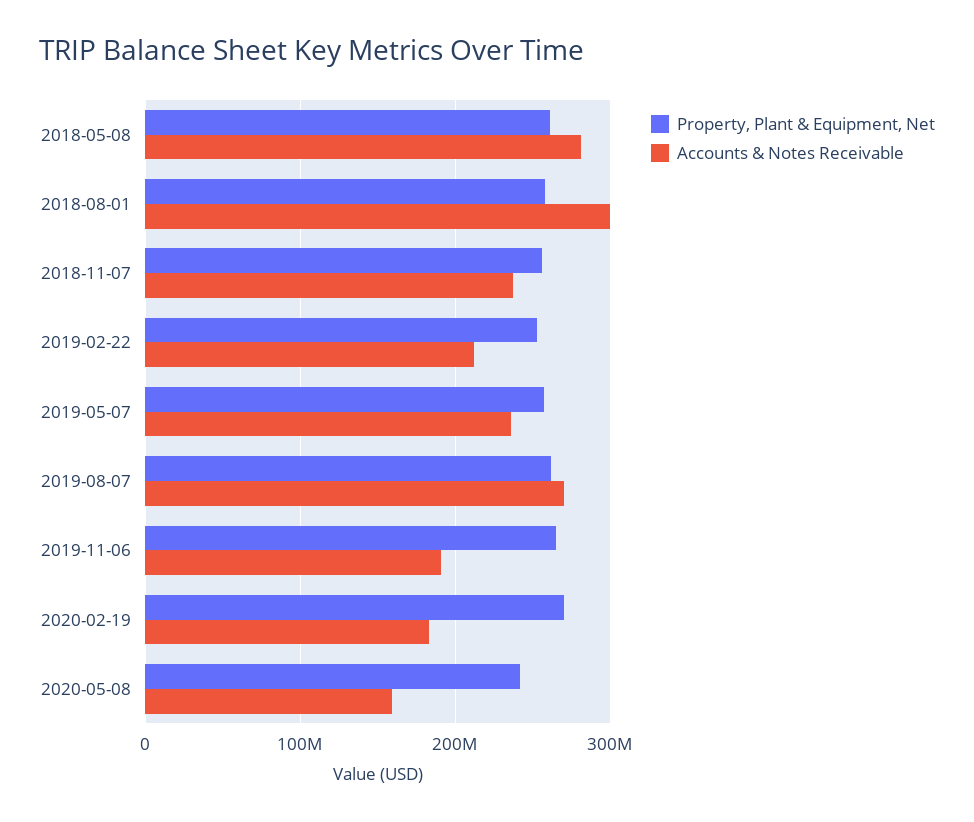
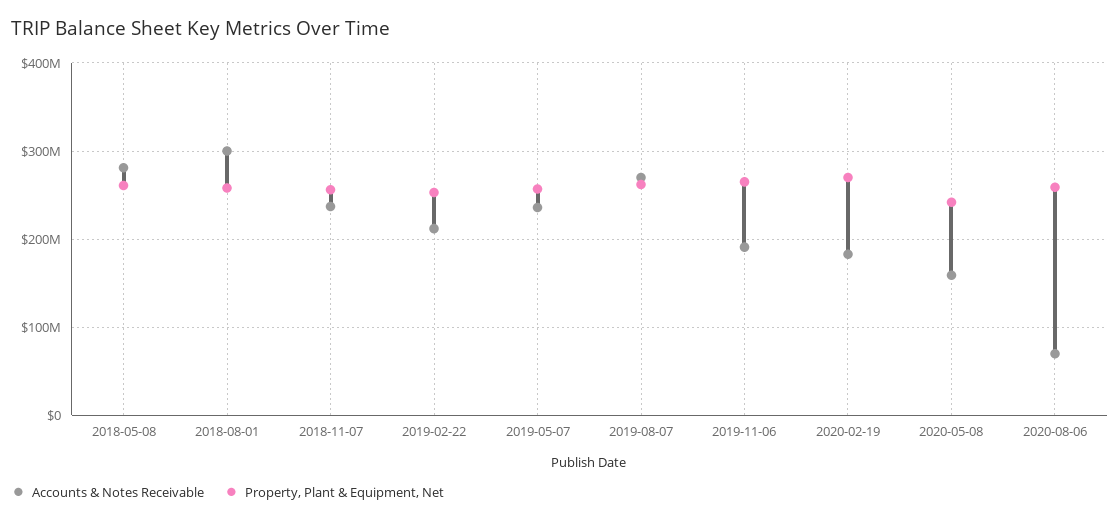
Accounts & Notes Receivable, 2020-08-06: none -> 70000000
Property, Plant & Equipment, Net, 2020-08-06: none -> 260000000

